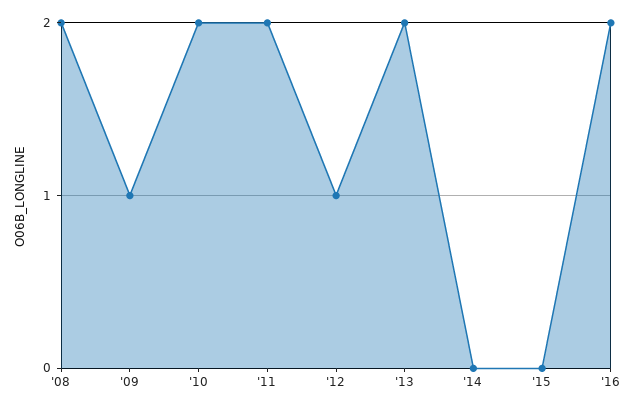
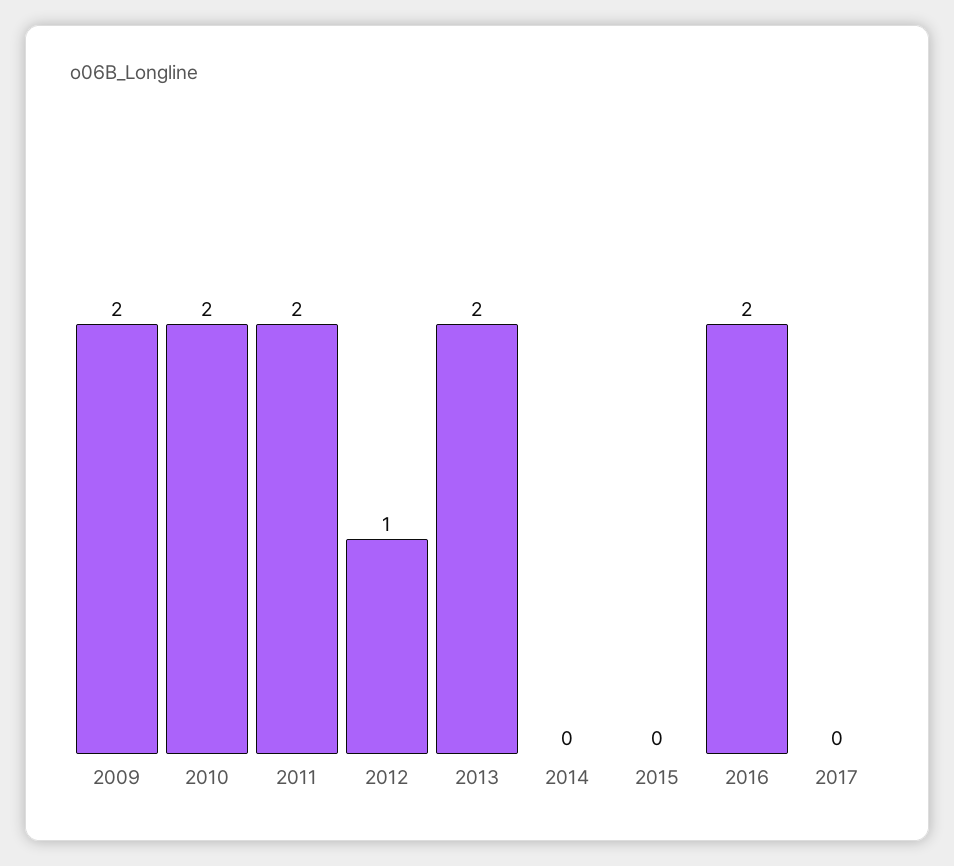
'08: 2 -> none
'09: 1 -> 2
2017: none -> 0

